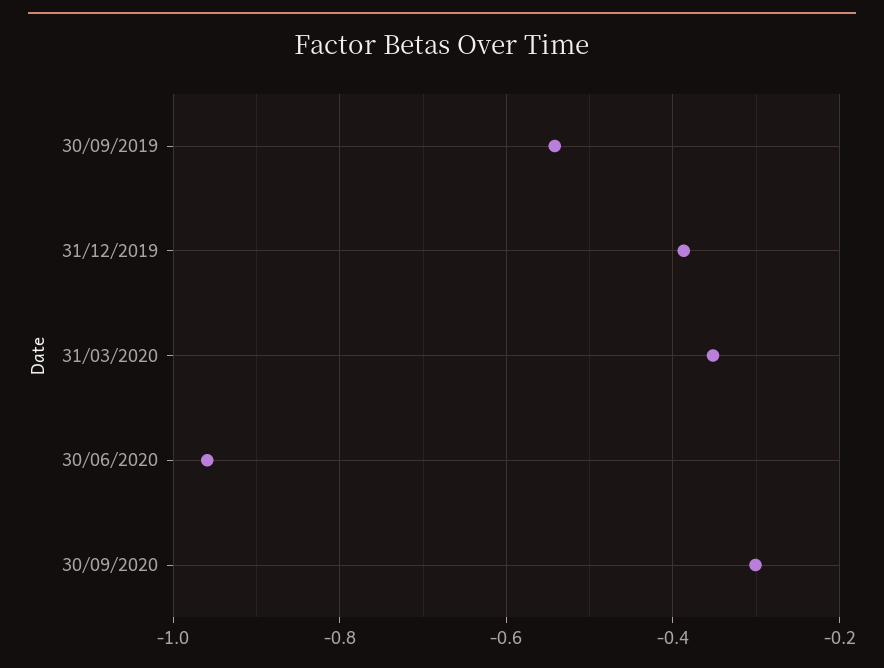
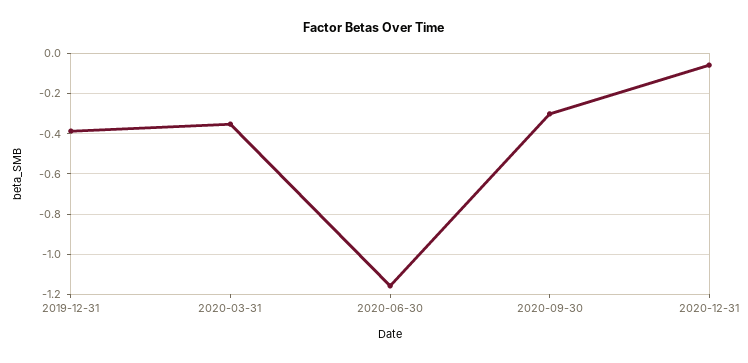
30/09/2019: -0.54 -> none
30/06/2020: -0.96 -> -1.15
2020-12-31: none -> -0.05

